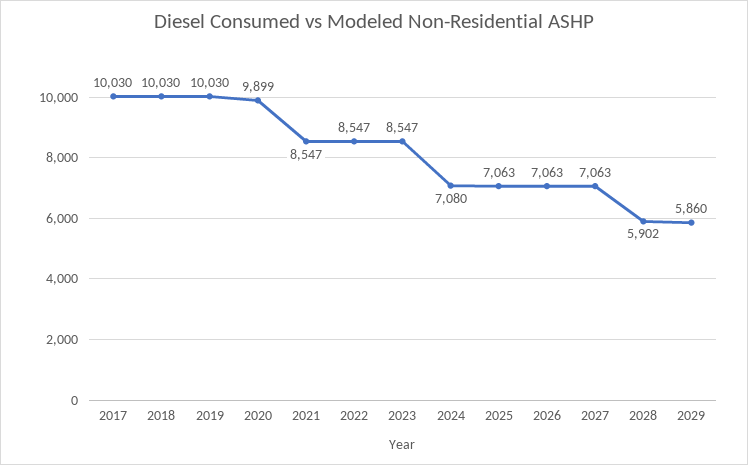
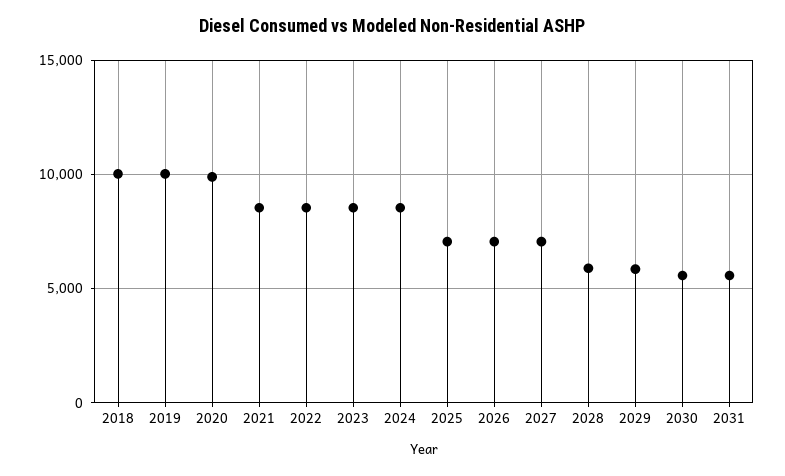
2017: 10030 -> none
2024: 7080 -> 8500
2030: none -> 5500
2031: none -> 5500

